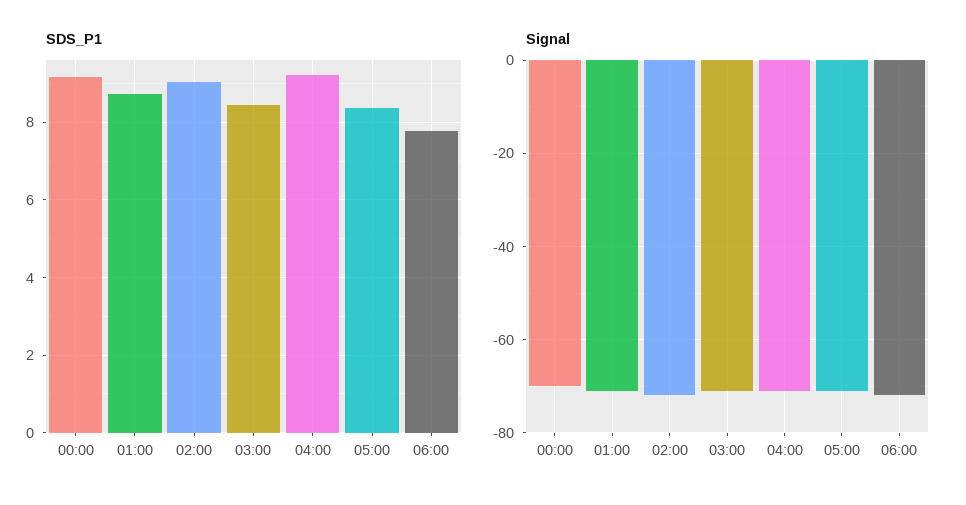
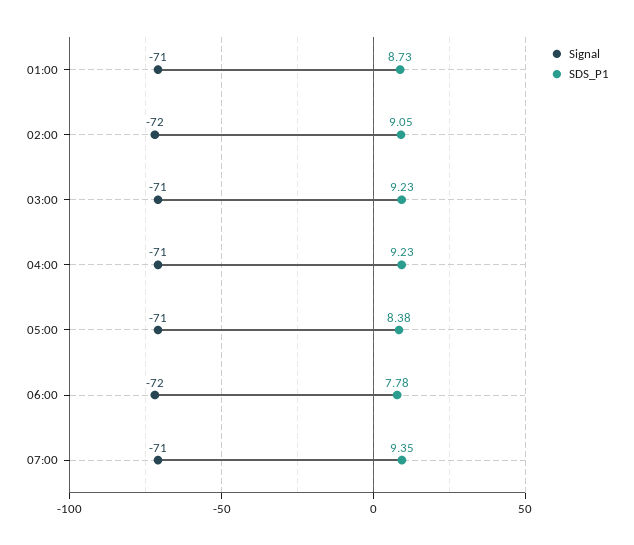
SDS_P1, 00:00: 9.2 -> none
SDS_P1, 03:00: 8.4 -> 9.23
Signal, 00:00: -70 -> none
Signal, 07:00: none -> -71
SDS_P1, 07:00: none -> 9.35

